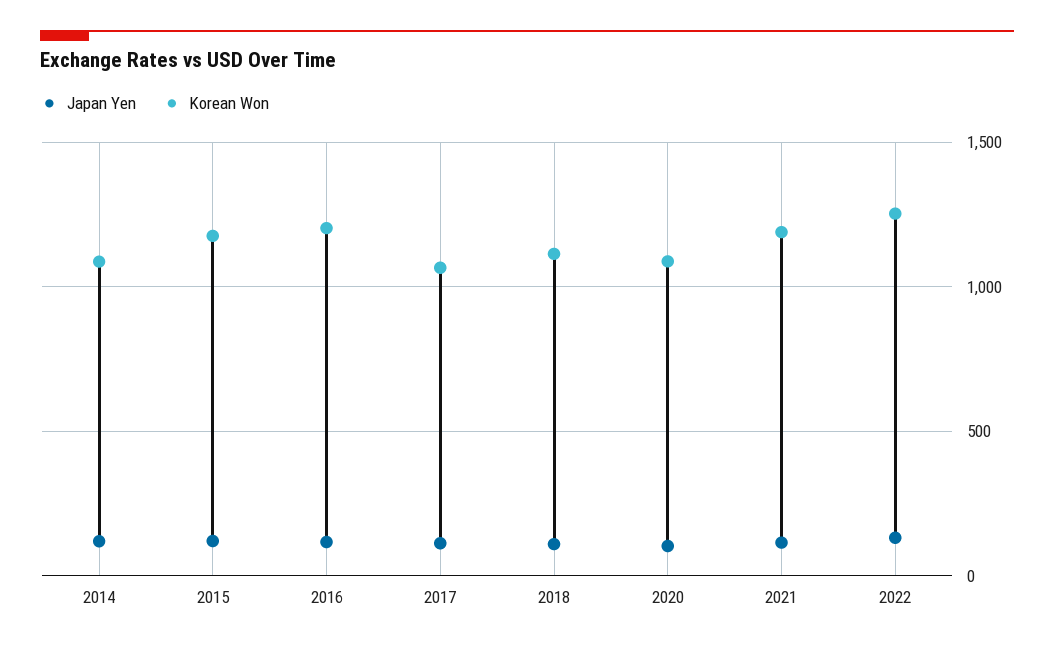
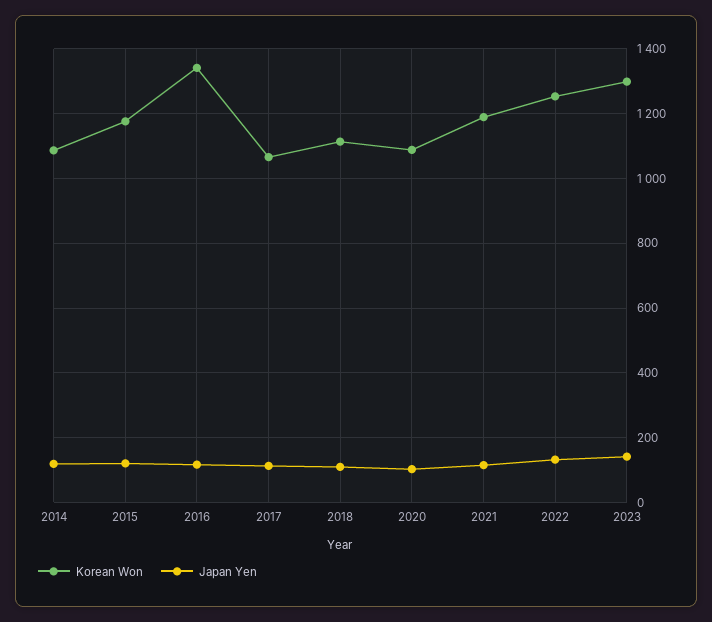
Korean Won, 2016: 1200 -> 1340
Korean Won, 2023: none -> 1300
Japan Yen, 2023: none -> 140

